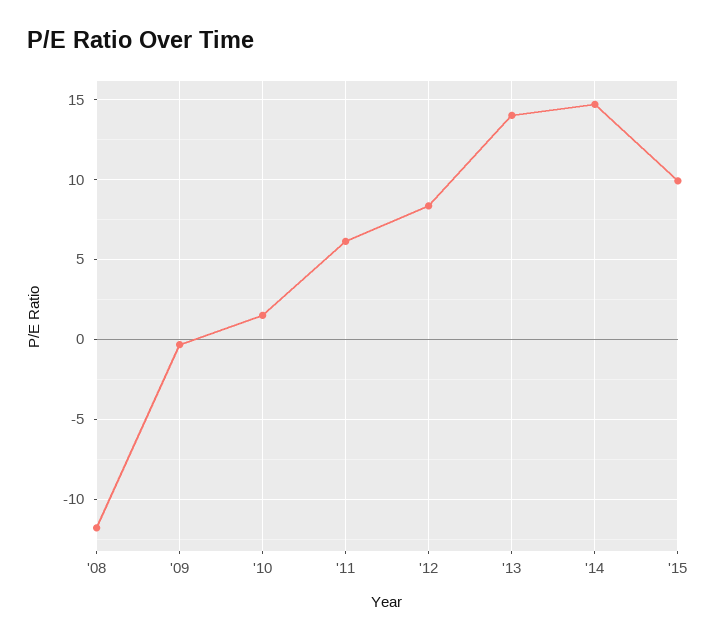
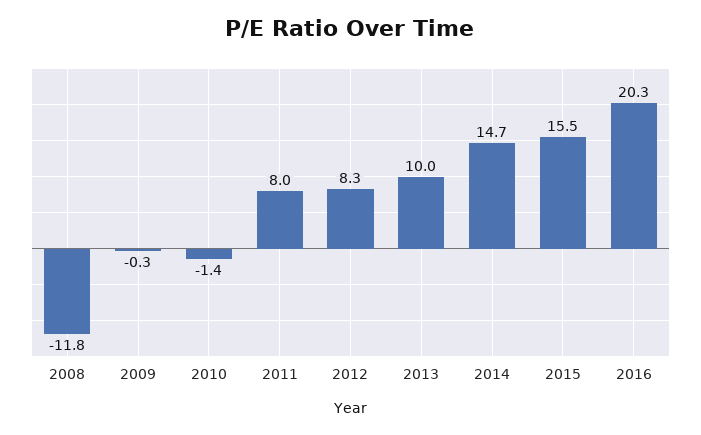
'10: 1.5 -> -1.4
'11: 6 -> 8
'13: 14 -> 10
'15: 10 -> 15.5
2016: none -> 20.3

